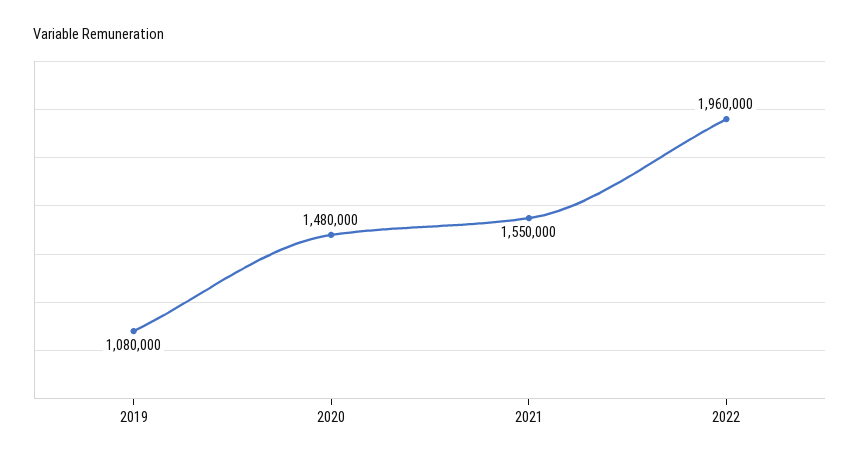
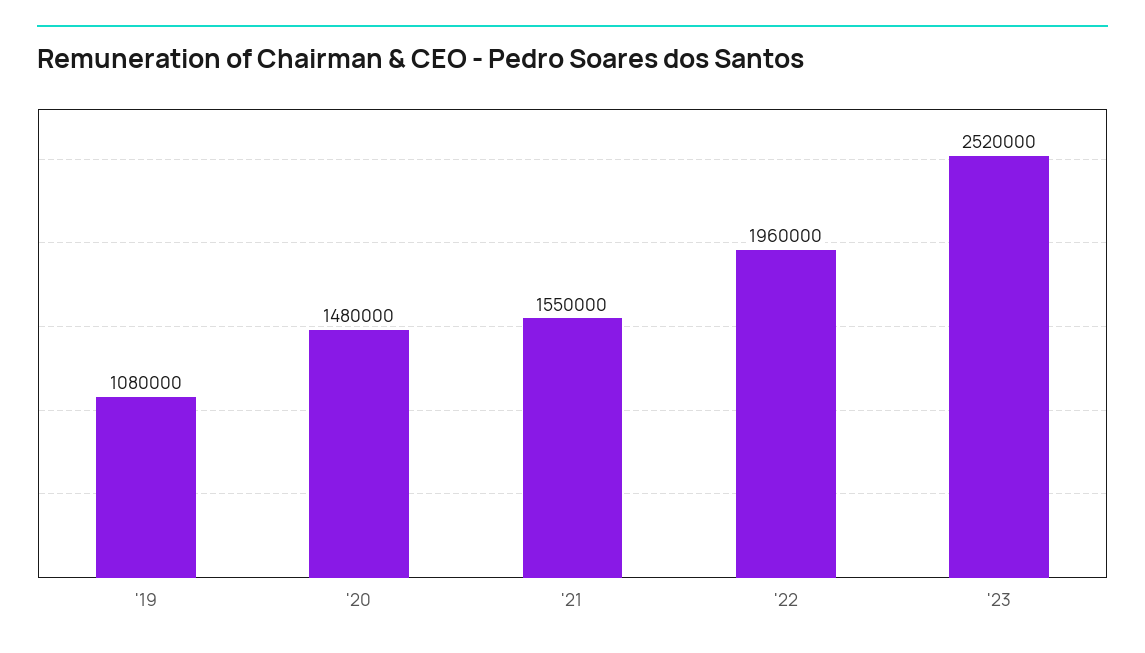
'23: none -> 2520000

